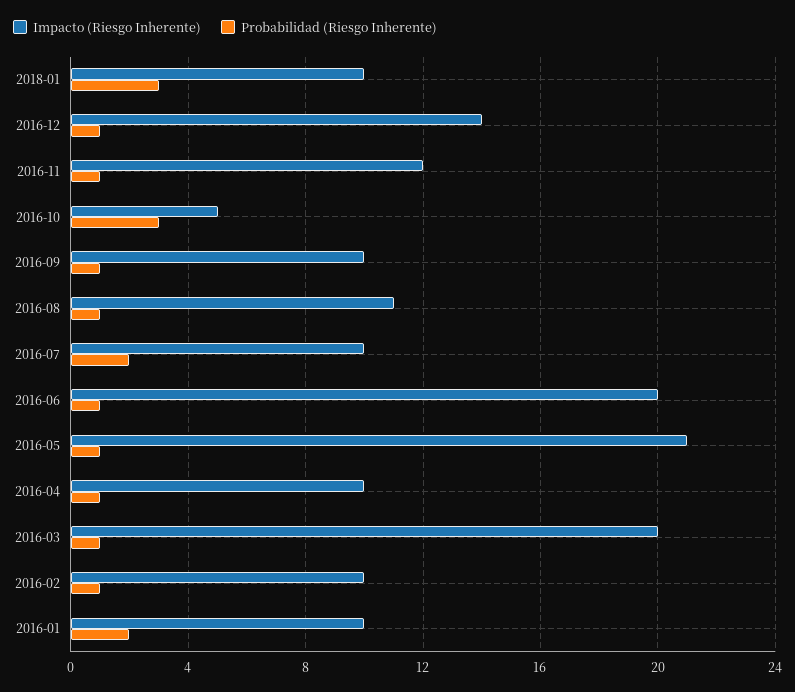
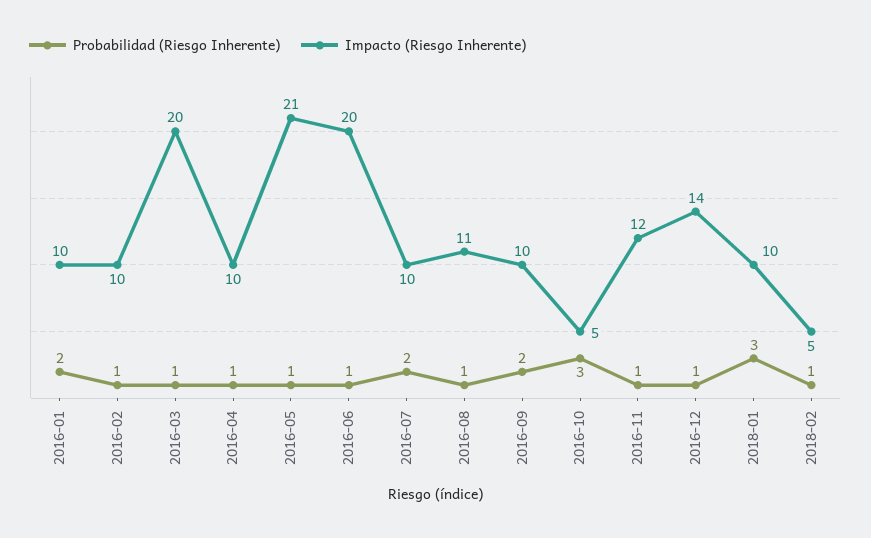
Probabilidad (Riesgo Inherente), 2016-09: 1 -> 2
Probabilidad (Riesgo Inherente), 2018-02: none -> 1
Impacto (Riesgo Inherente), 2018-02: none -> 5

